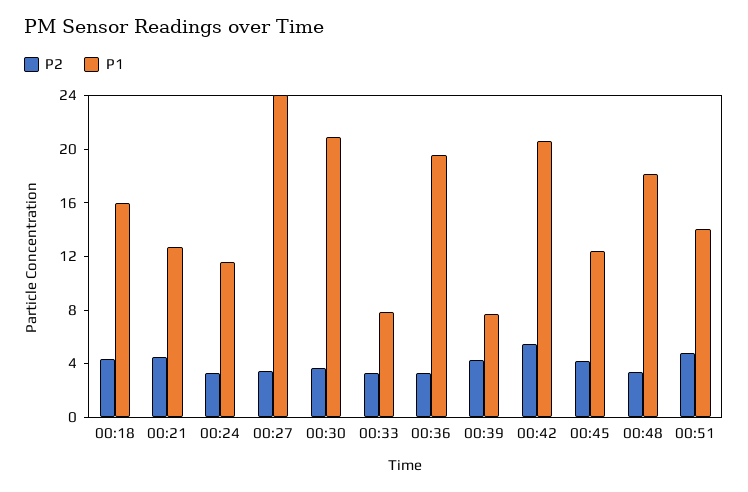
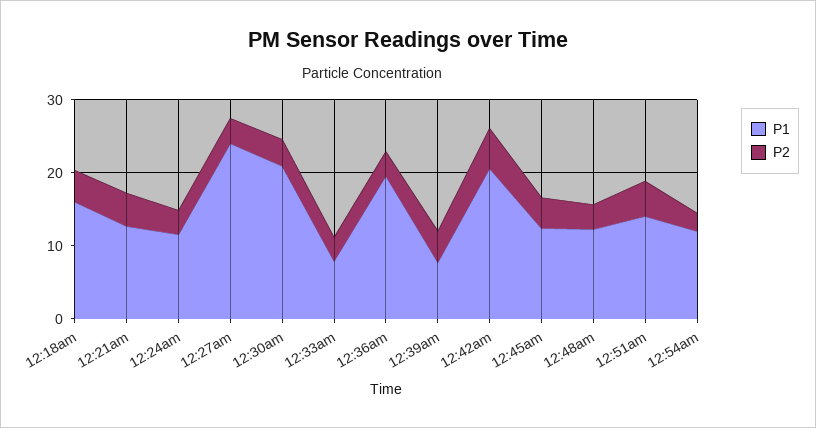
P1, 00:48: 18 -> 12
P1, 12:54am: none -> 12
P2, 12:54am: none -> 2

